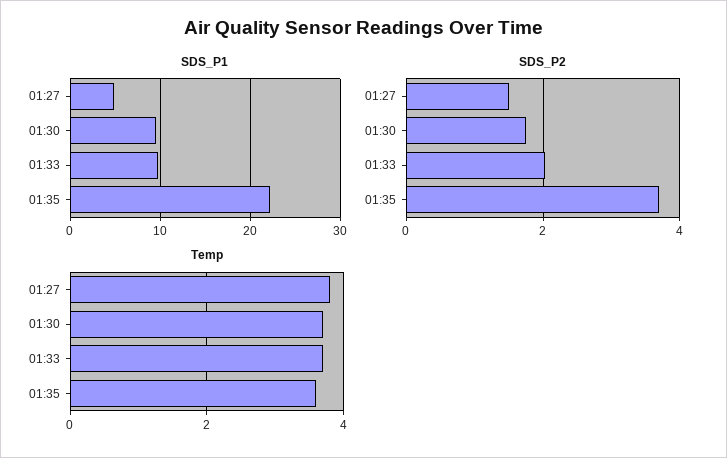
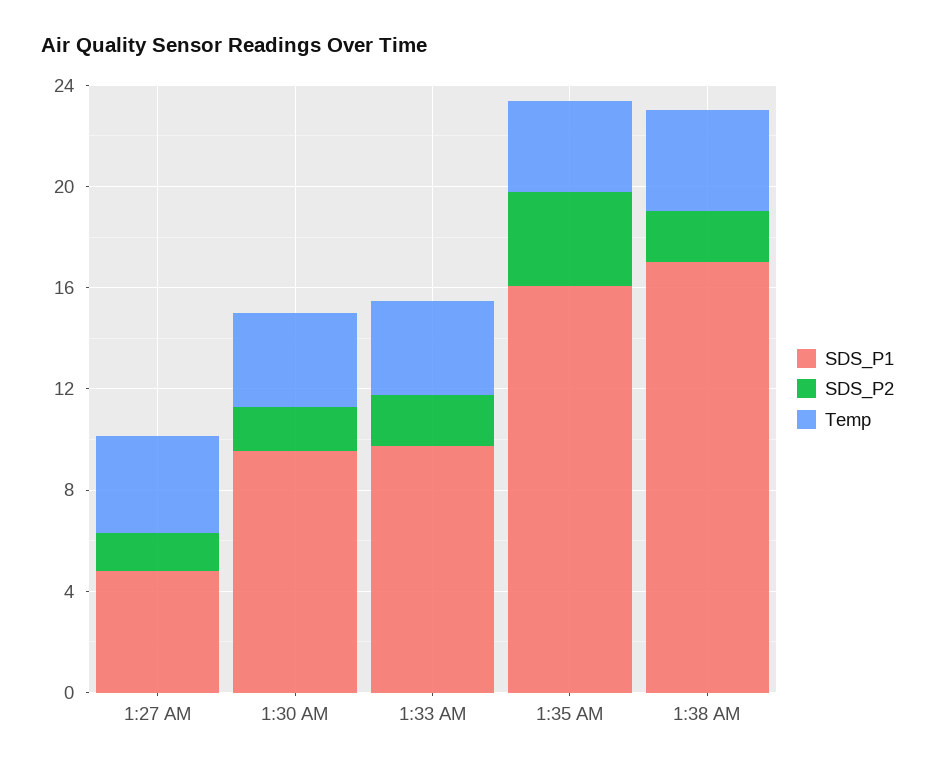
SDS_P1, 01:35: 22 -> 16
SDS_P1, 1:38 AM: none -> 17
SDS_P2, 1:38 AM: none -> 2
Temp, 1:38 AM: none -> 4

